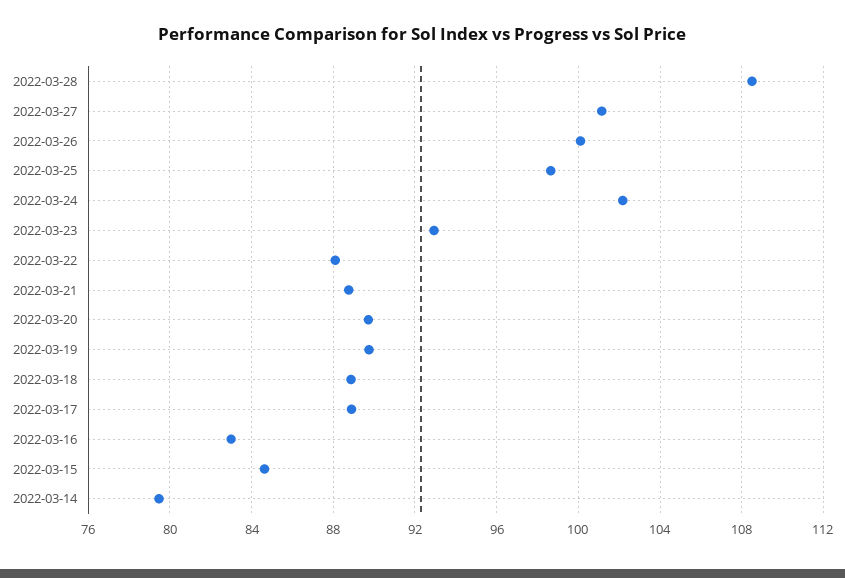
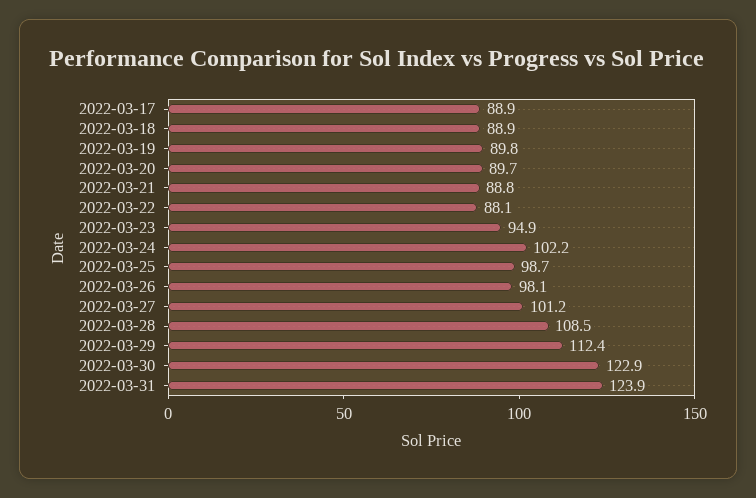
2022-03-26: 100 -> 98.1
2022-03-23: 93 -> 94.9
2022-03-16: 83 -> none
2022-03-15: 84.5 -> none
2022-03-14: 79.5 -> none
2022-03-29: none -> 112.4
2022-03-30: none -> 122.9
2022-03-31: none -> 123.9

